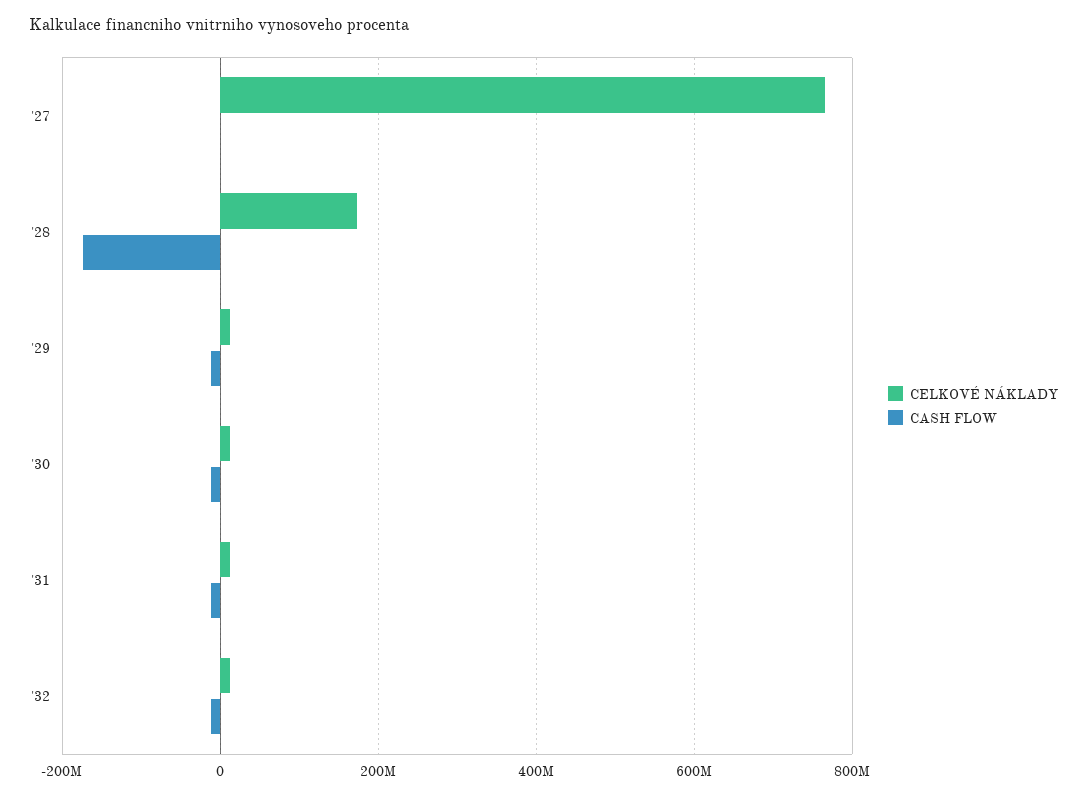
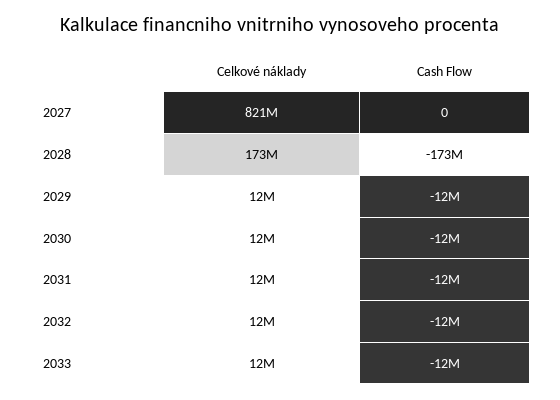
CELKOVÉ NÁKLADY, '27: 760000000 -> 821000000
CELKOVÉ NÁKLADY, 2033: none -> 12000000
CASH FLOW, 2033: none -> -12000000

